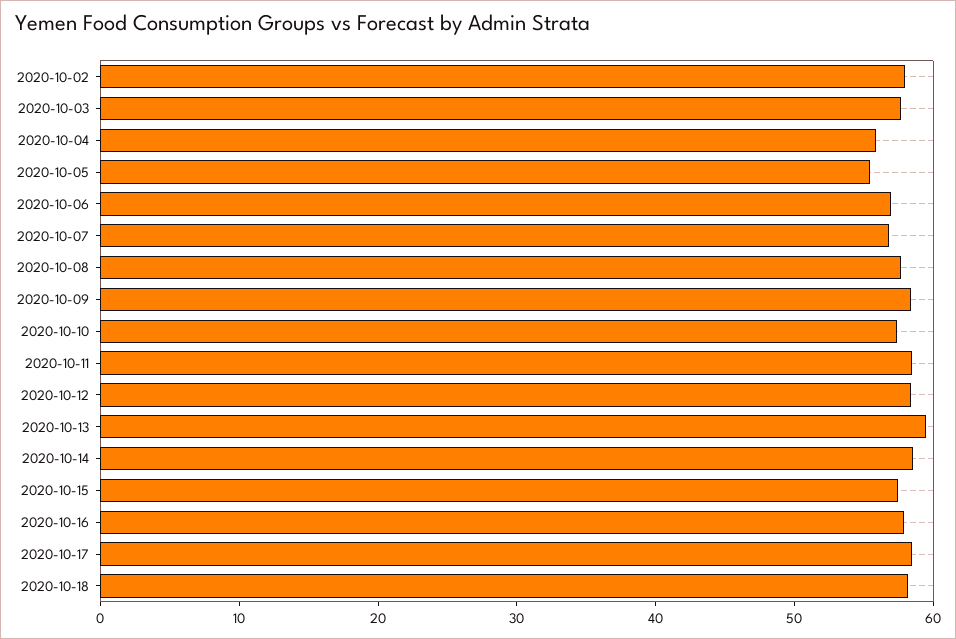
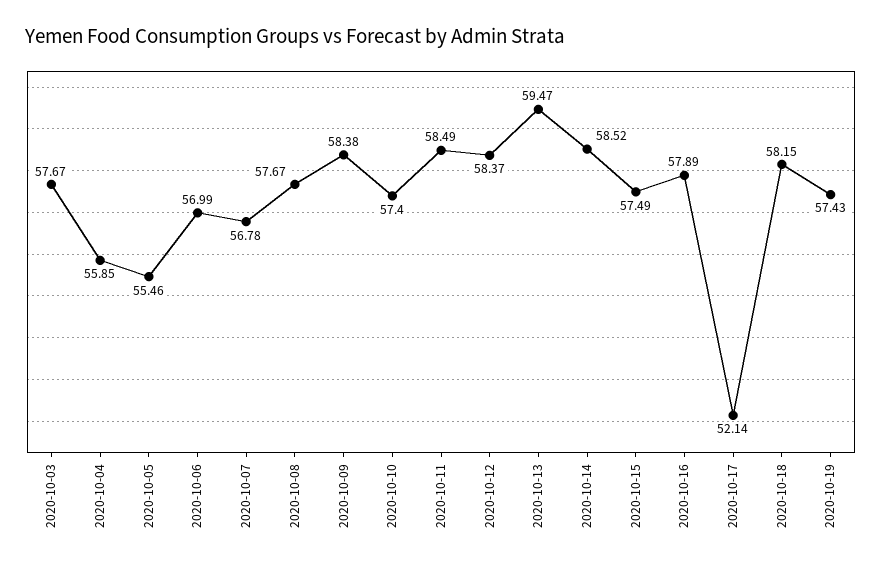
2020-10-02: 58 -> none
2020-10-17: 58 -> 52.14
2020-10-19: none -> 57.43

